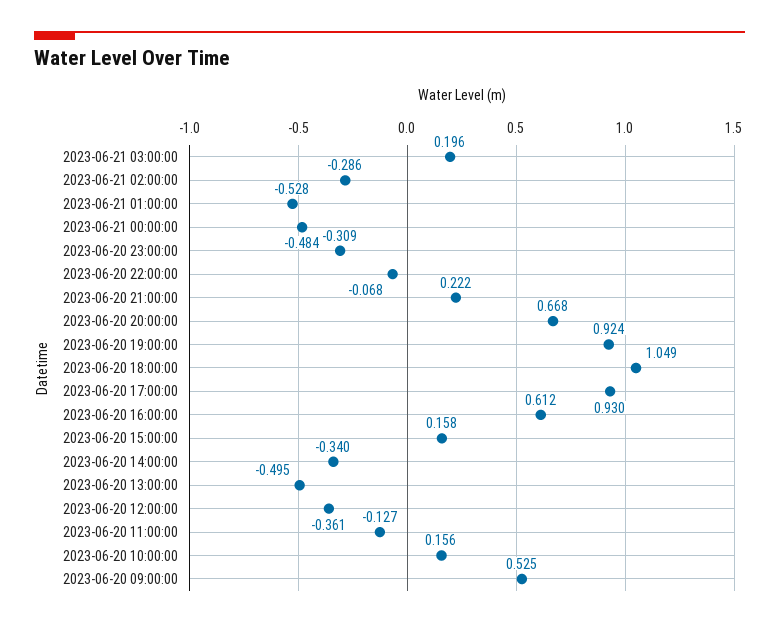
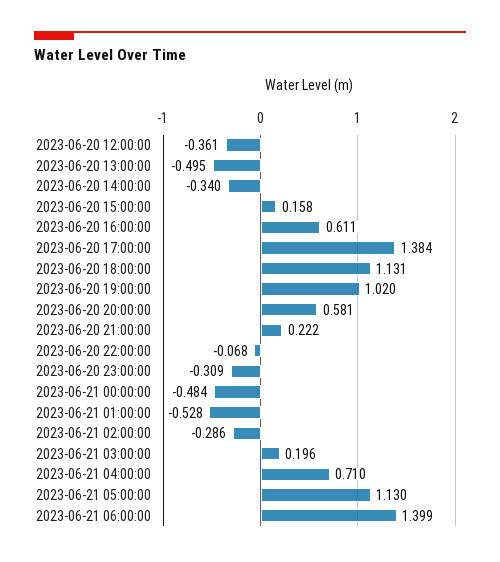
2023-06-20 20:00:00: 0.668 -> 0.581
2023-06-20 19:00:00: 0.924 -> 1.02
2023-06-20 18:00:00: 1.049 -> 1.131
2023-06-20 17:00:00: 0.93 -> 1.384
2023-06-20 16:00:00: 0.612 -> 0.611
2023-06-20 11:00:00: -0.127 -> none
2023-06-20 10:00:00: 0.156 -> none
2023-06-20 09:00:00: 0.525 -> none
2023-06-21 04:00:00: none -> 0.71
2023-06-21 05:00:00: none -> 1.13
2023-06-21 06:00:00: none -> 1.399

